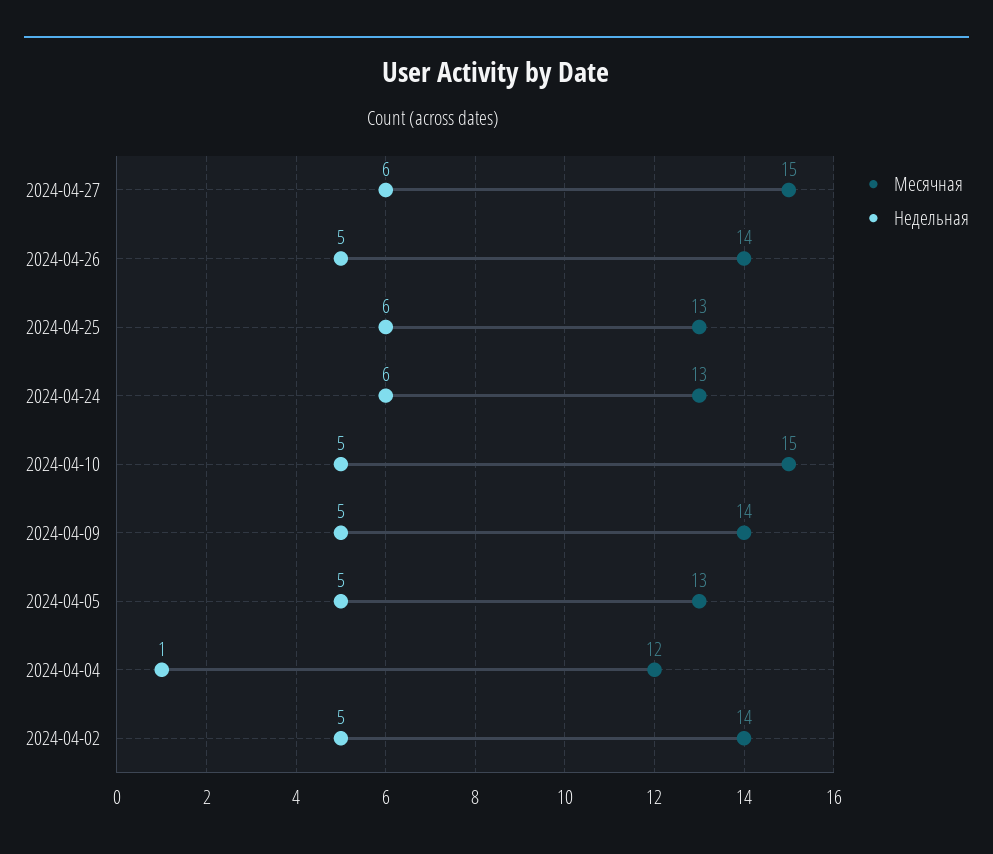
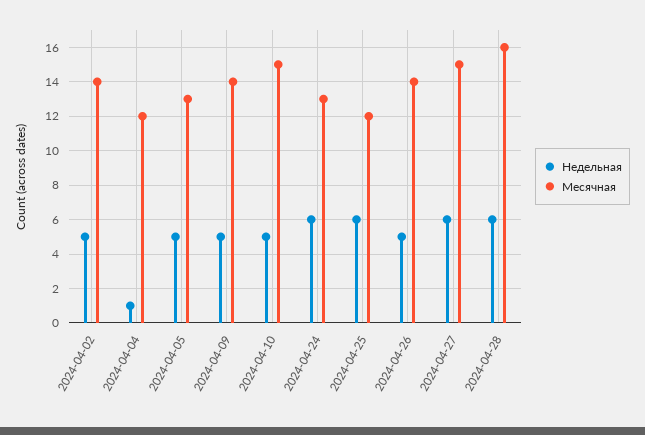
Месячная, 2024-04-25: 13 -> 12
Недельная, 2024-04-28: none -> 6
Месячная, 2024-04-28: none -> 16

